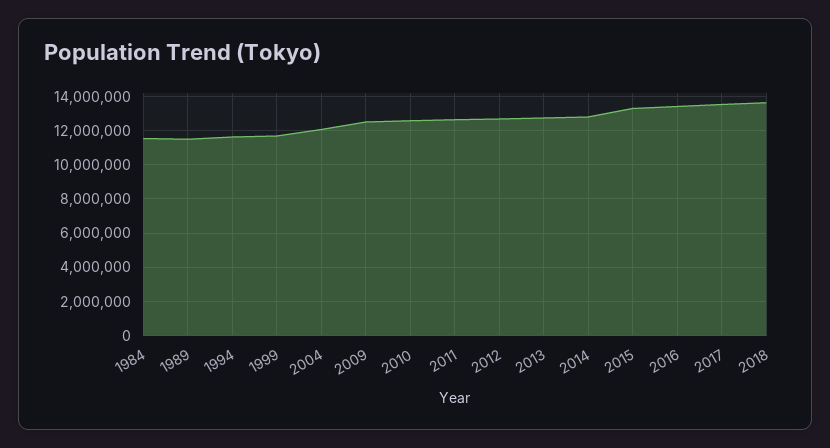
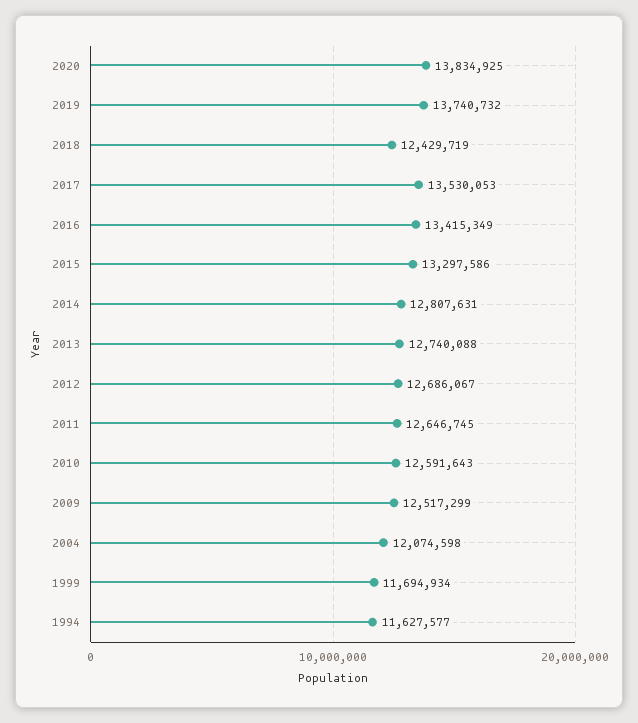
1984: 11500000 -> none
1989: 11500000 -> none
2018: 13500000 -> 12429719
2020: none -> 13834925
2019: none -> 13740732

